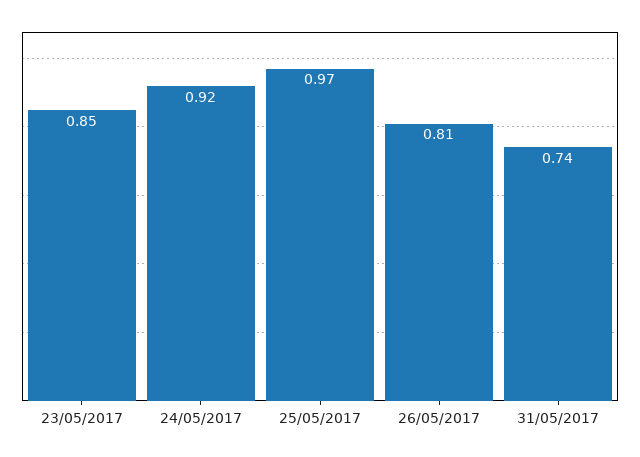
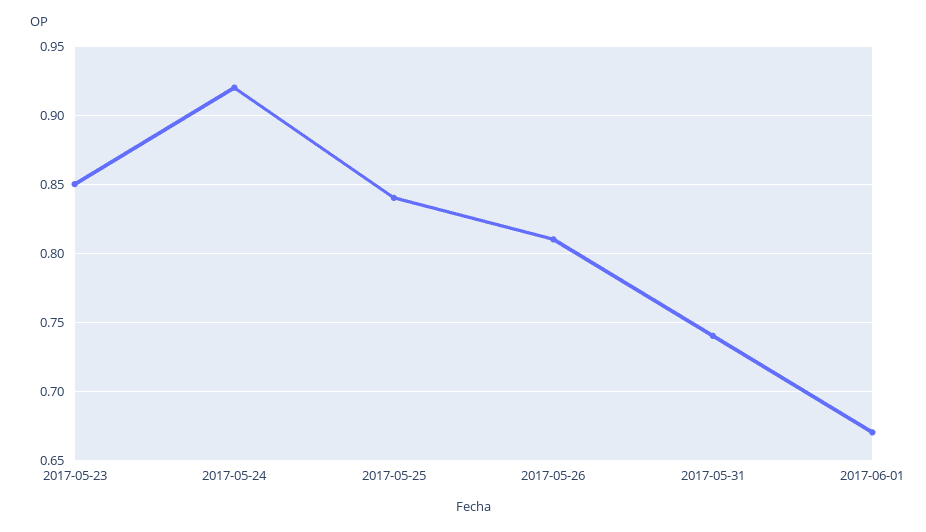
25/05/2017: 0.97 -> 0.84
2017-06-01: none -> 0.67

